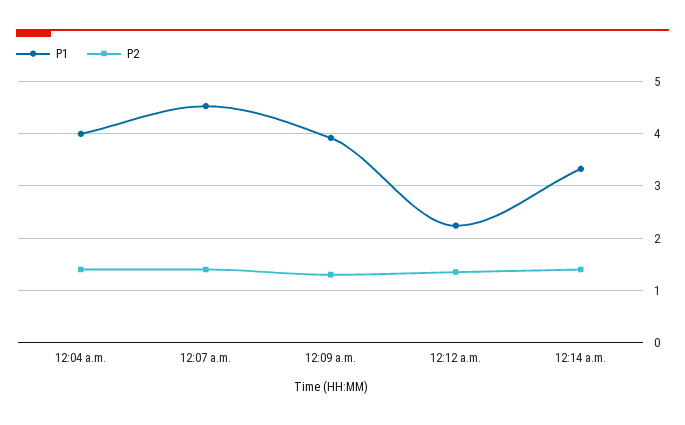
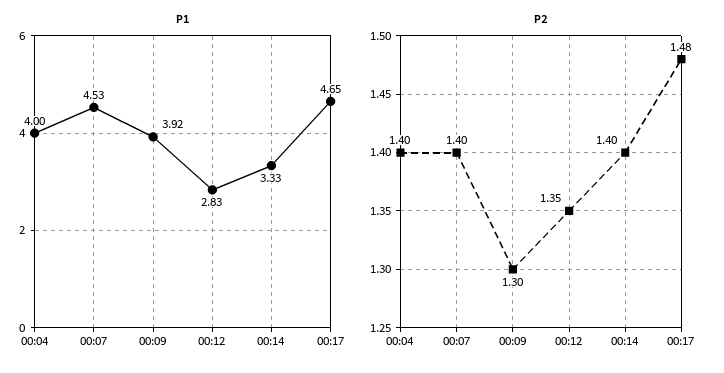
P1, 12:12 a.m.: 2.2 -> 2.83
P1, 00:17: none -> 4.65
P2, 00:17: none -> 1.48

